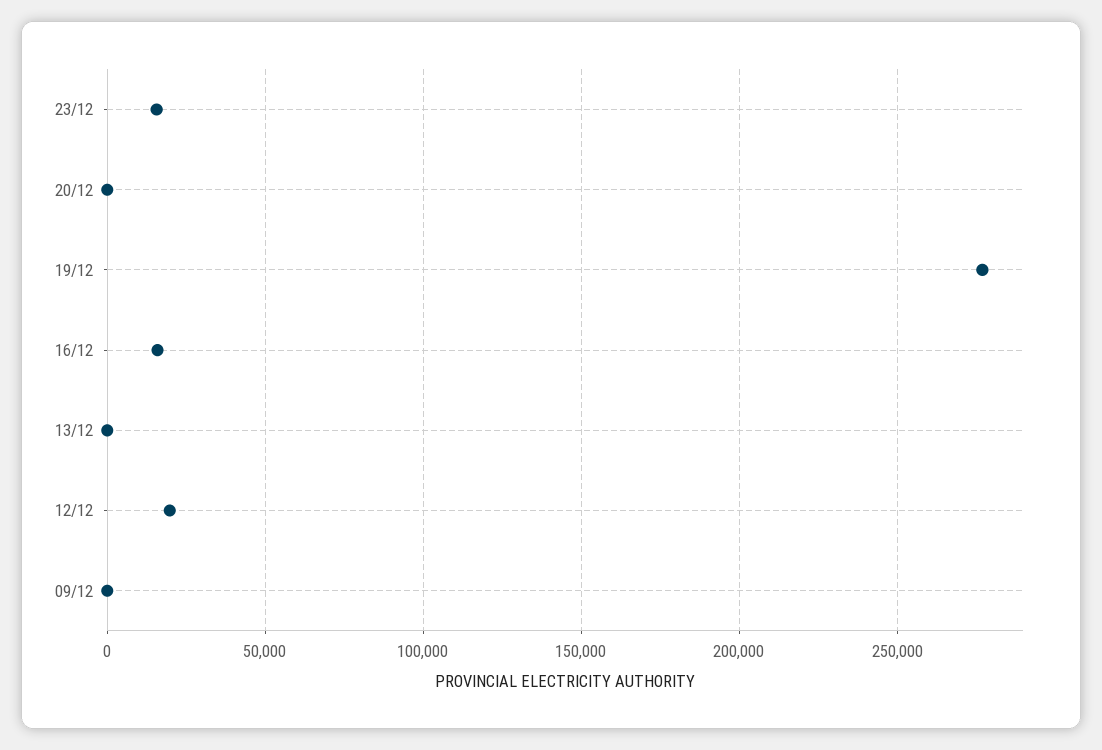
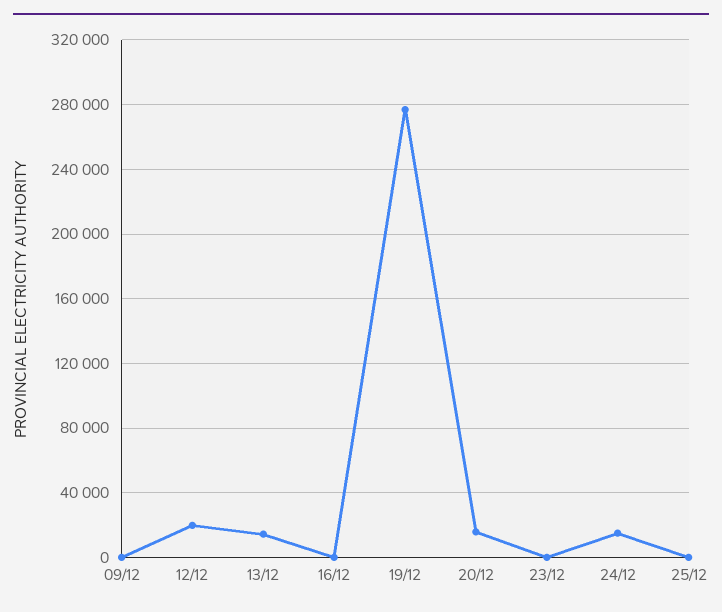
23/12: 15000 -> 0
20/12: 0 -> 15000
16/12: 15000 -> 0
13/12: 0 -> 15000
24/12: none -> 15000
25/12: none -> 0

